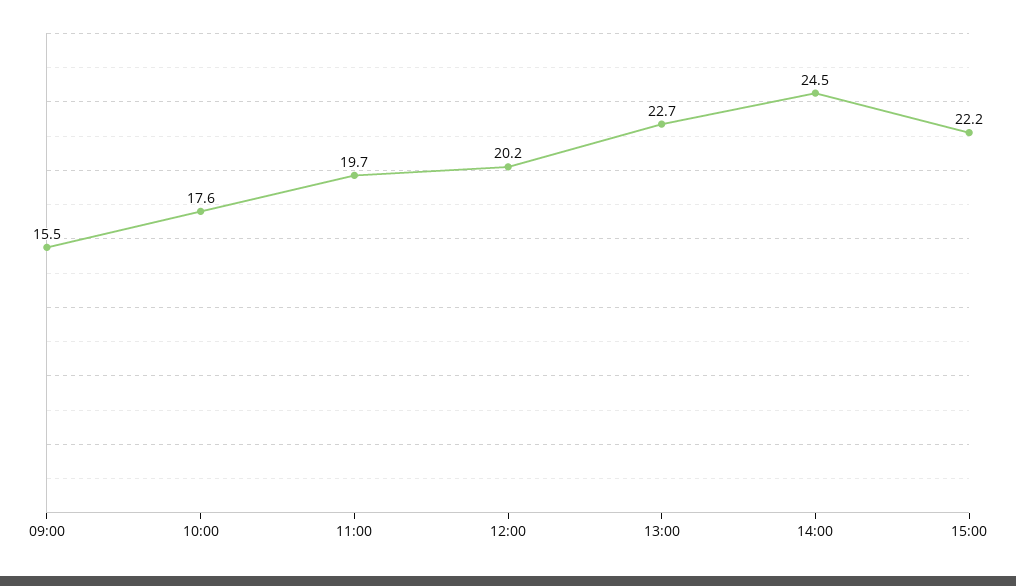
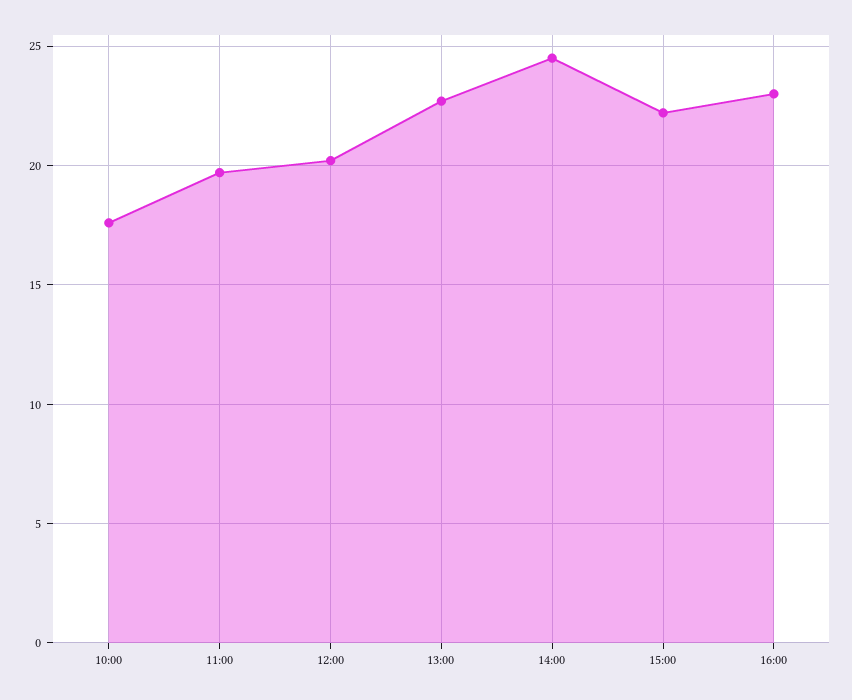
09:00: 15.5 -> none
16:00: none -> 23

